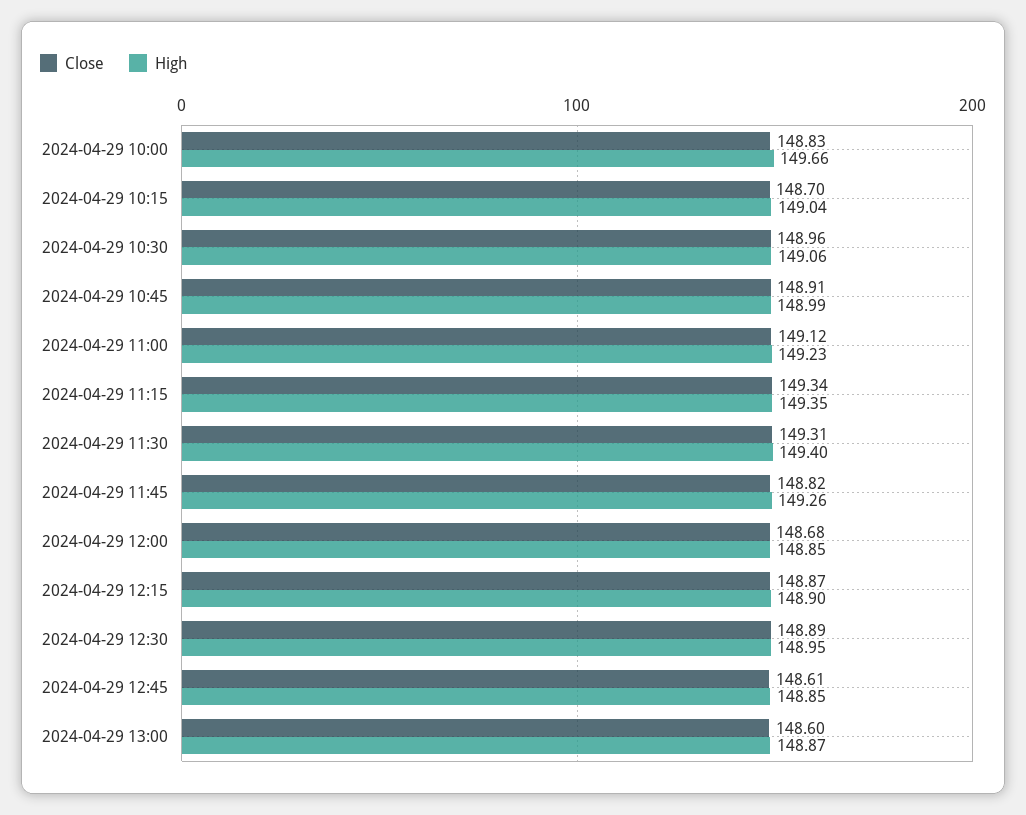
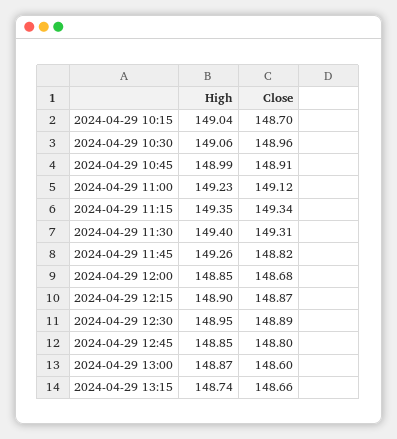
Close, 2024-04-29 10:00: 148.83 -> none
High, 2024-04-29 10:00: 149.66 -> none
Close, 2024-04-29 12:45: 148.61 -> 148.8
High, 2024-04-29 13:15: none -> 148.74
Close, 2024-04-29 13:15: none -> 148.66

